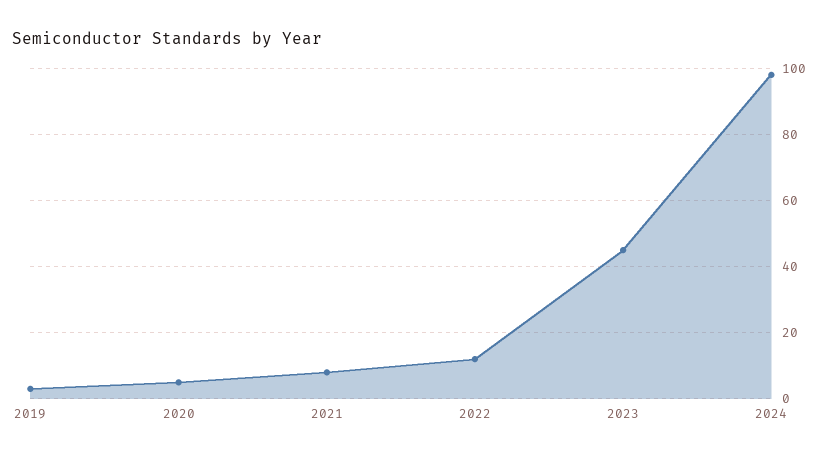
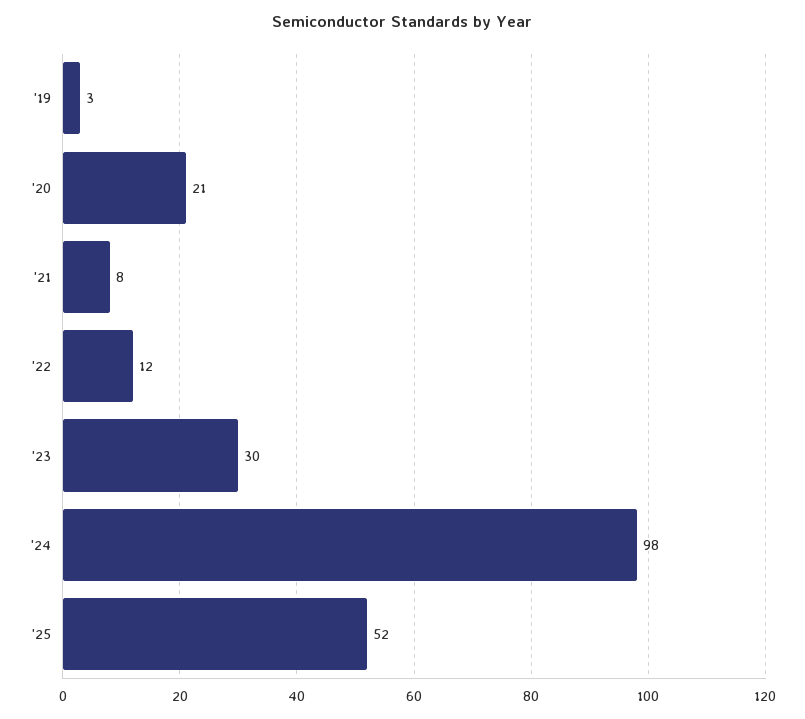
2020: 5 -> 21
2023: 45 -> 30
'25: none -> 52

